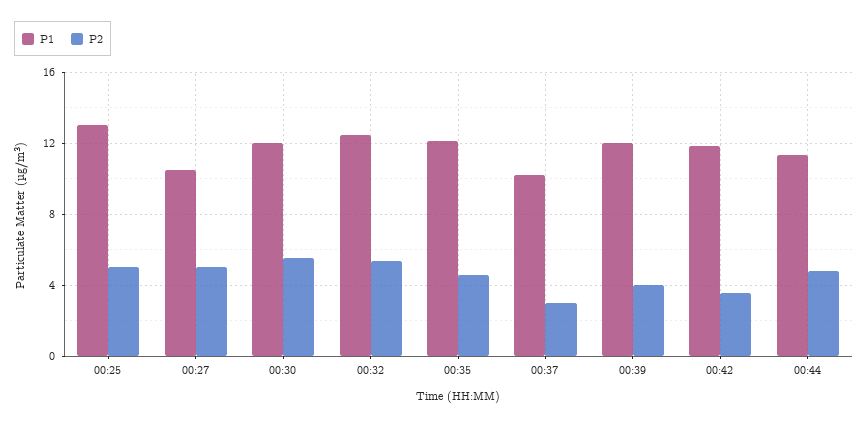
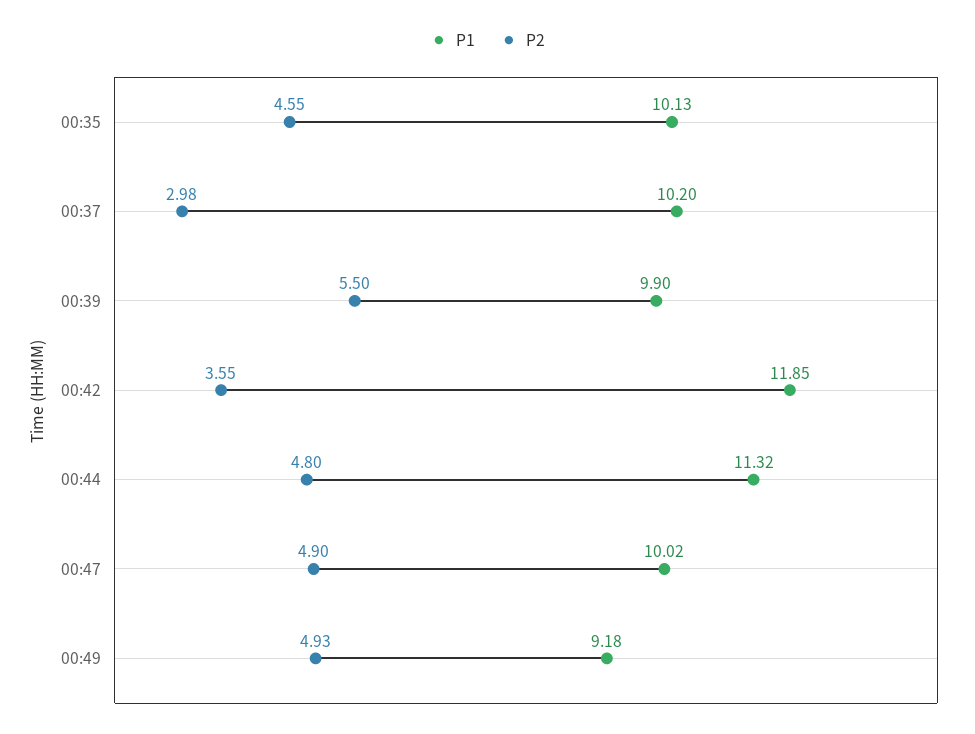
P1, 00:25: 13 -> none
P2, 00:25: 5 -> none
P1, 00:27: 10.5 -> none
P2, 00:27: 5 -> none
P1, 00:30: 12 -> none
P2, 00:30: 5.5 -> none
P1, 00:32: 12.5 -> none
P2, 00:32: 5.5 -> none
P1, 00:35: 12 -> 10.13
P1, 00:39: 12 -> 9.9
P2, 00:39: 4 -> 5.5
P1, 00:47: none -> 10.02
P2, 00:47: none -> 4.9
P1, 00:49: none -> 9.18
P2, 00:49: none -> 4.93

